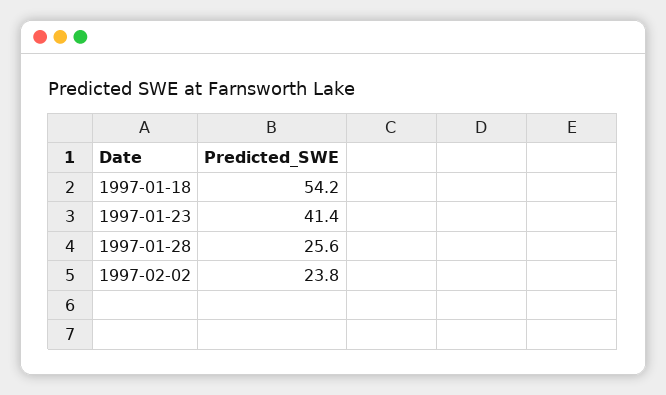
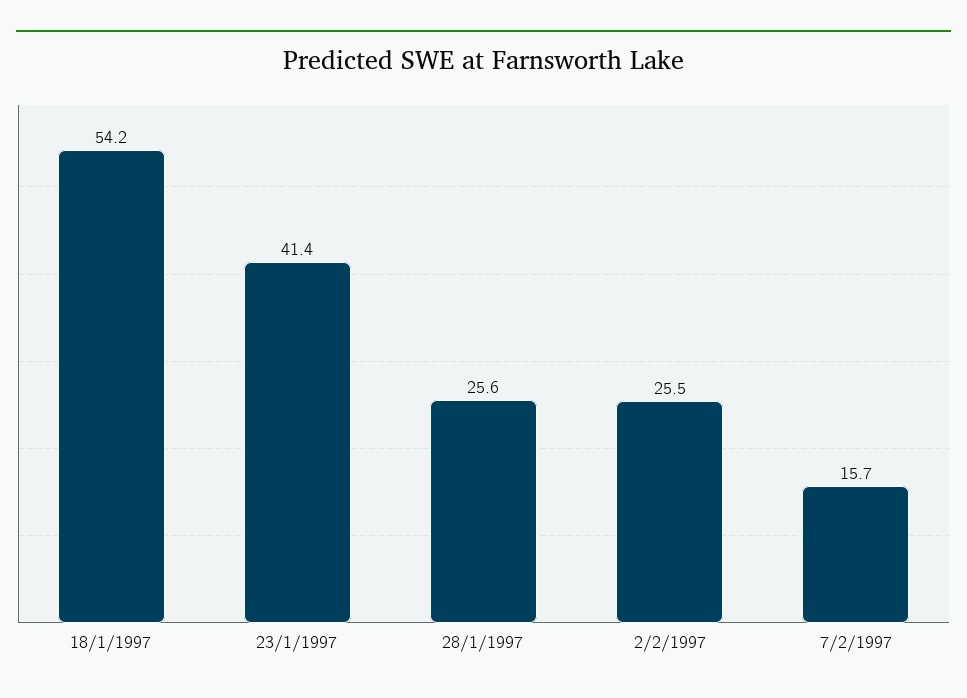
1997-02-02: 23.8 -> 25.5
7/2/1997: none -> 15.7

